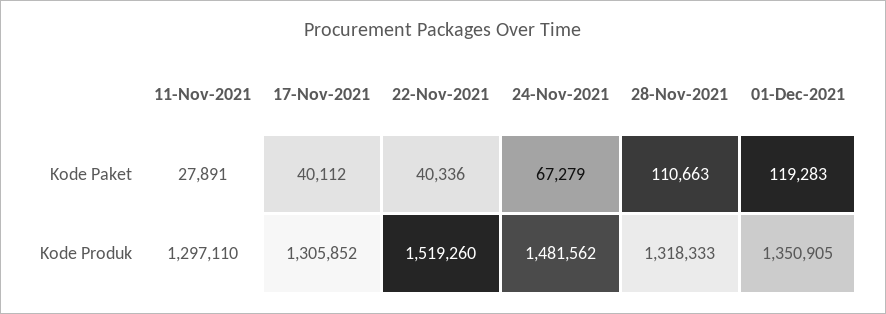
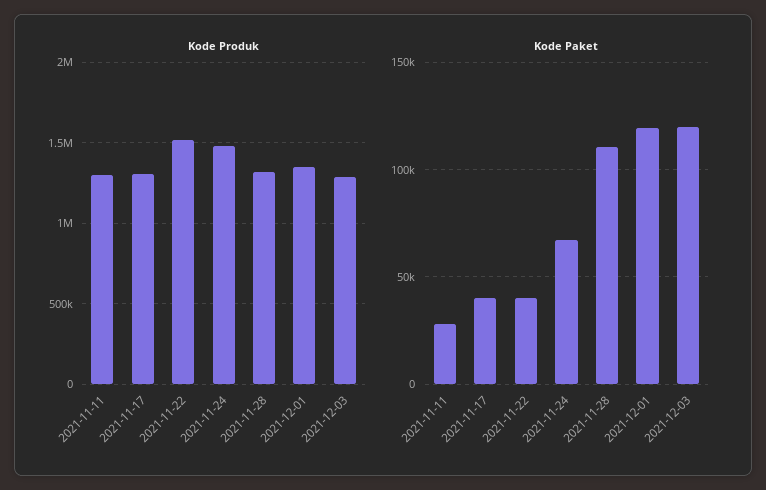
Kode Produk, 2021-12-03: none -> 1300000
Kode Paket, 2021-12-03: none -> 120000

